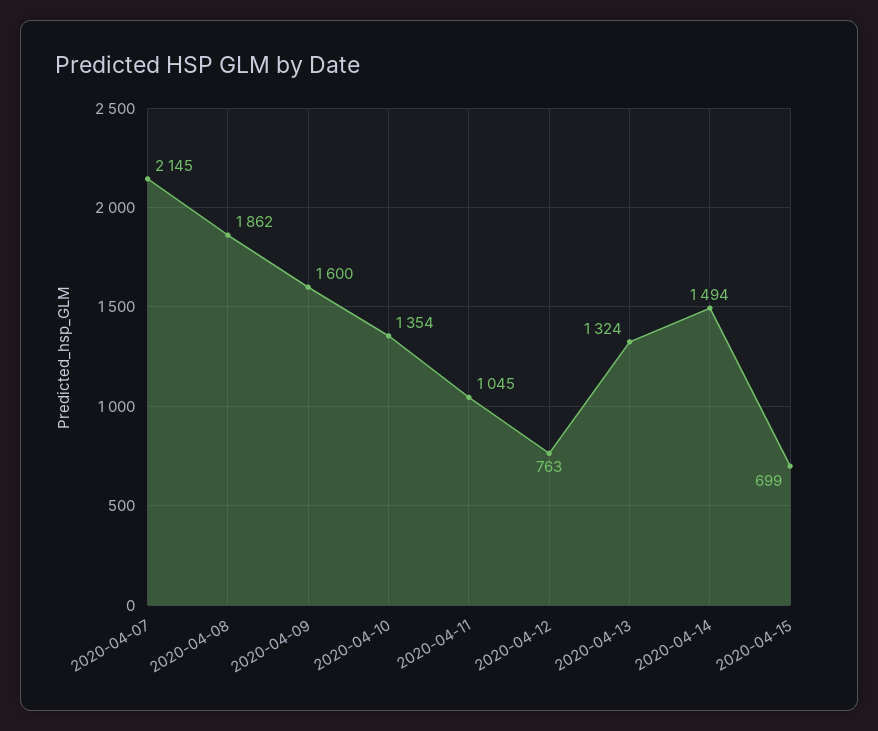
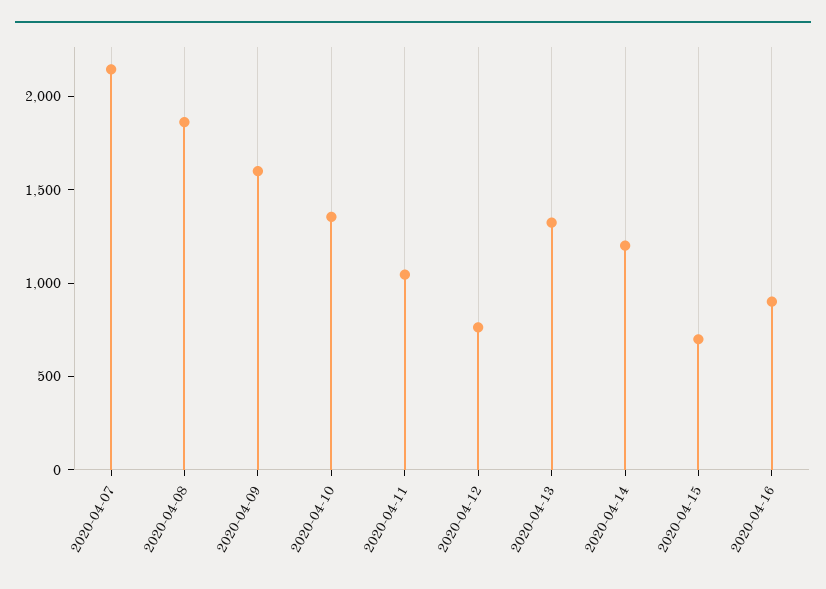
2020-04-14: 1494 -> 1200
2020-04-16: none -> 900

